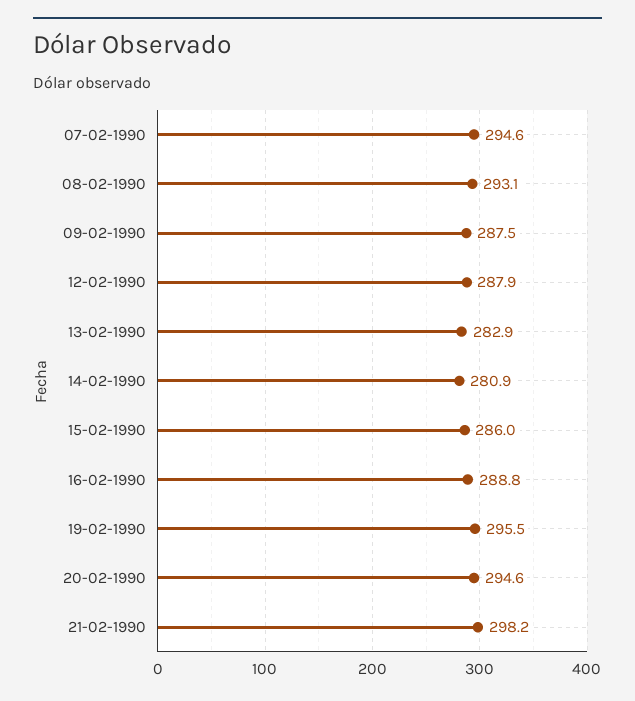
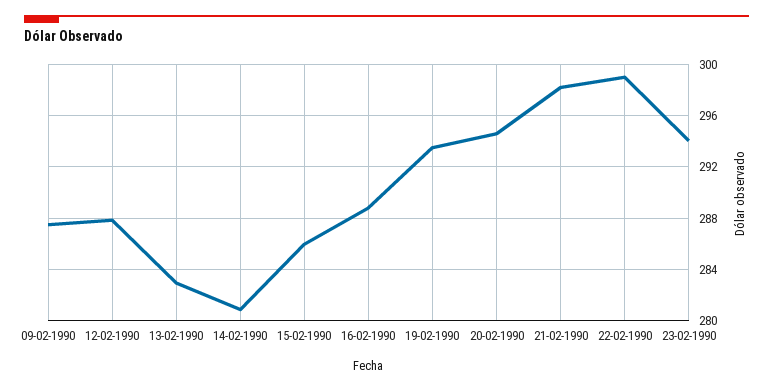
07-02-1990: 294.6 -> none
08-02-1990: 293.1 -> none
19-02-1990: 295.5 -> 293.5
22-02-1990: none -> 299
23-02-1990: none -> 294

